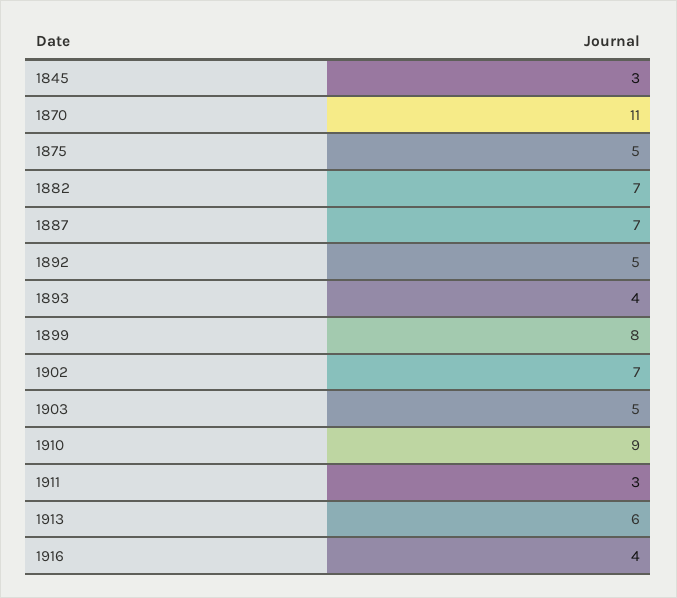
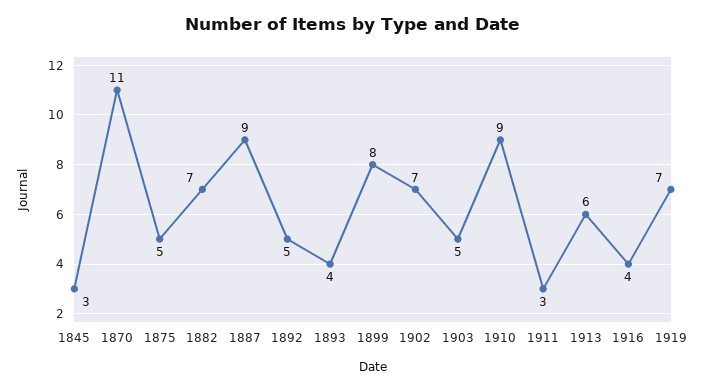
1887: 7 -> 9
1919: none -> 7

